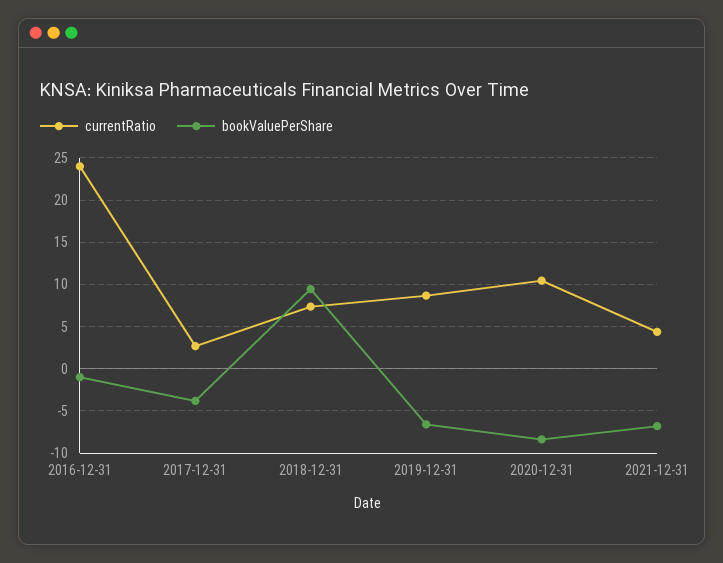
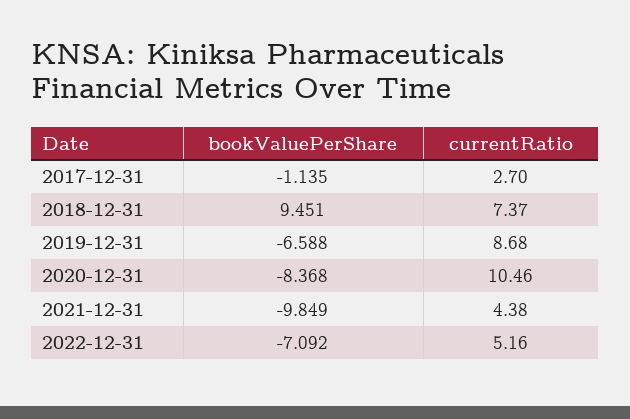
currentRatio, 2016-12-31: 24 -> none
bookValuePerShare, 2016-12-31: -1 -> none
bookValuePerShare, 2017-12-31: -4 -> -1.135
bookValuePerShare, 2021-12-31: -7 -> -9.849
bookValuePerShare, 2022-12-31: none -> -7.092
currentRatio, 2022-12-31: none -> 5.16

